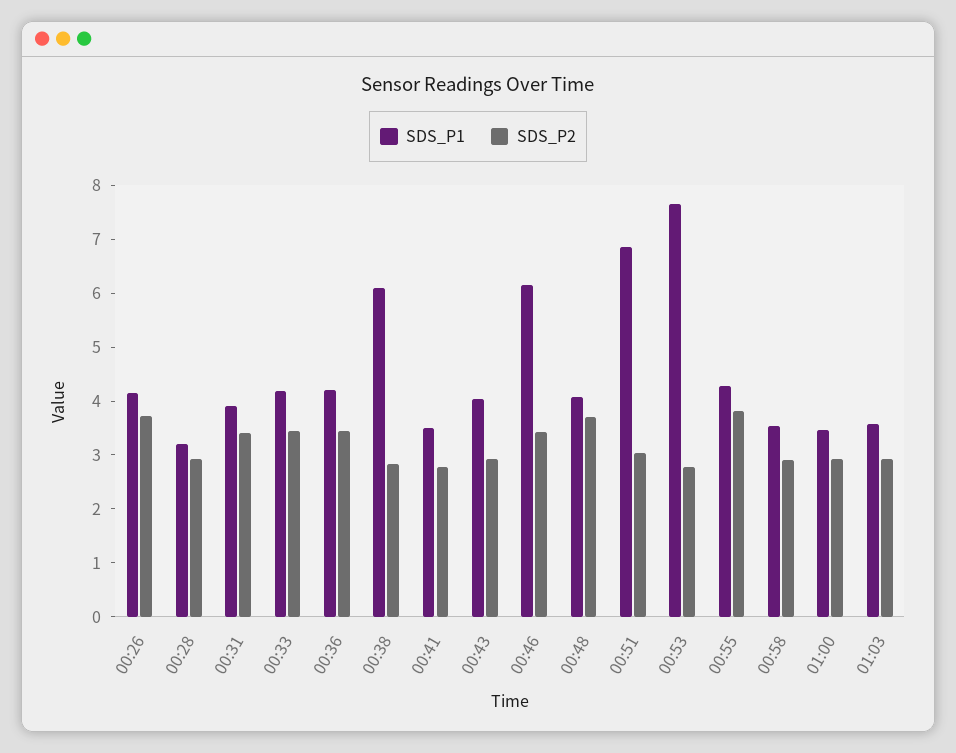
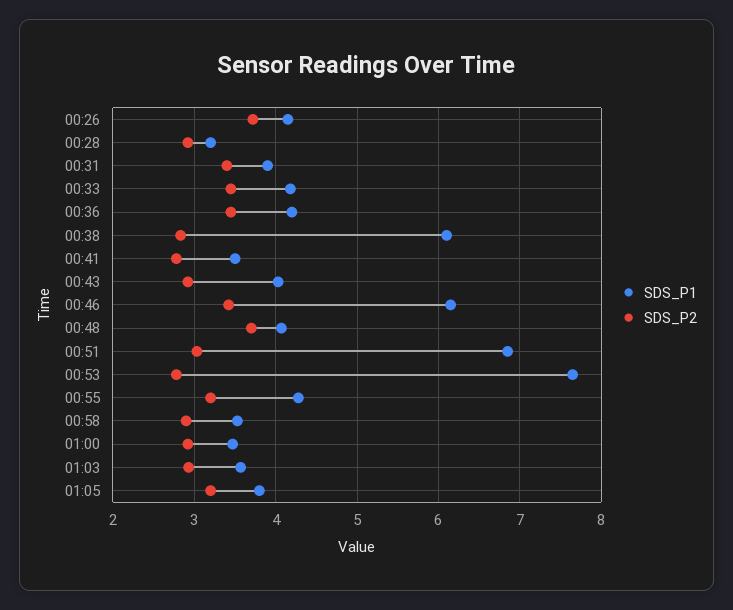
SDS_P2, 00:55: 3.8 -> 3.2
SDS_P1, 01:05: none -> 3.8
SDS_P2, 01:05: none -> 3.2

